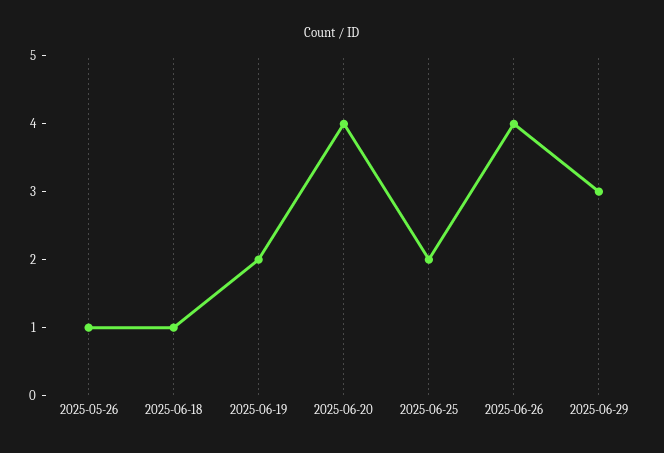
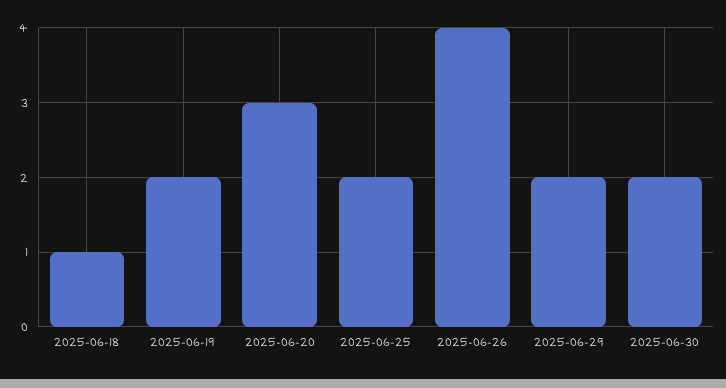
2025-05-26: 1 -> none
2025-06-20: 4 -> 3
2025-06-29: 3 -> 2
2025-06-30: none -> 2

